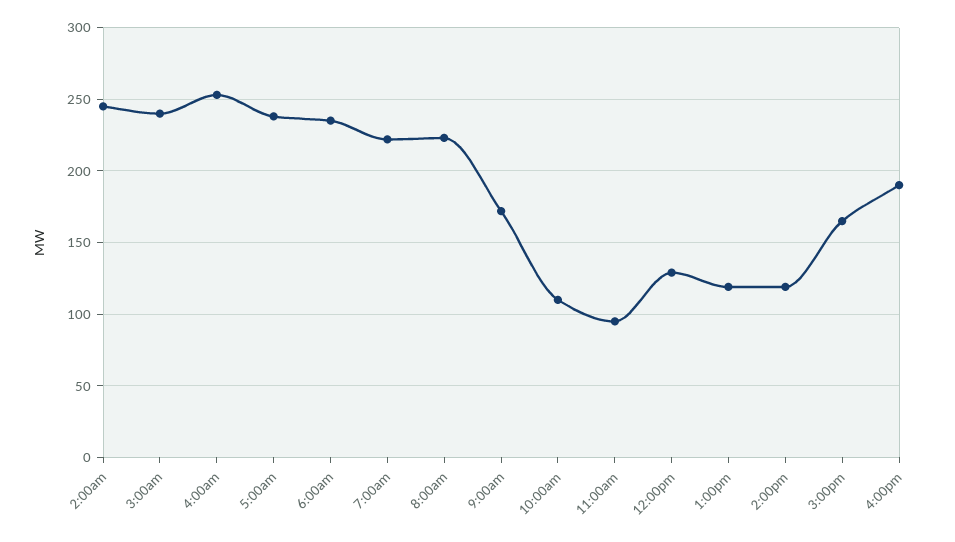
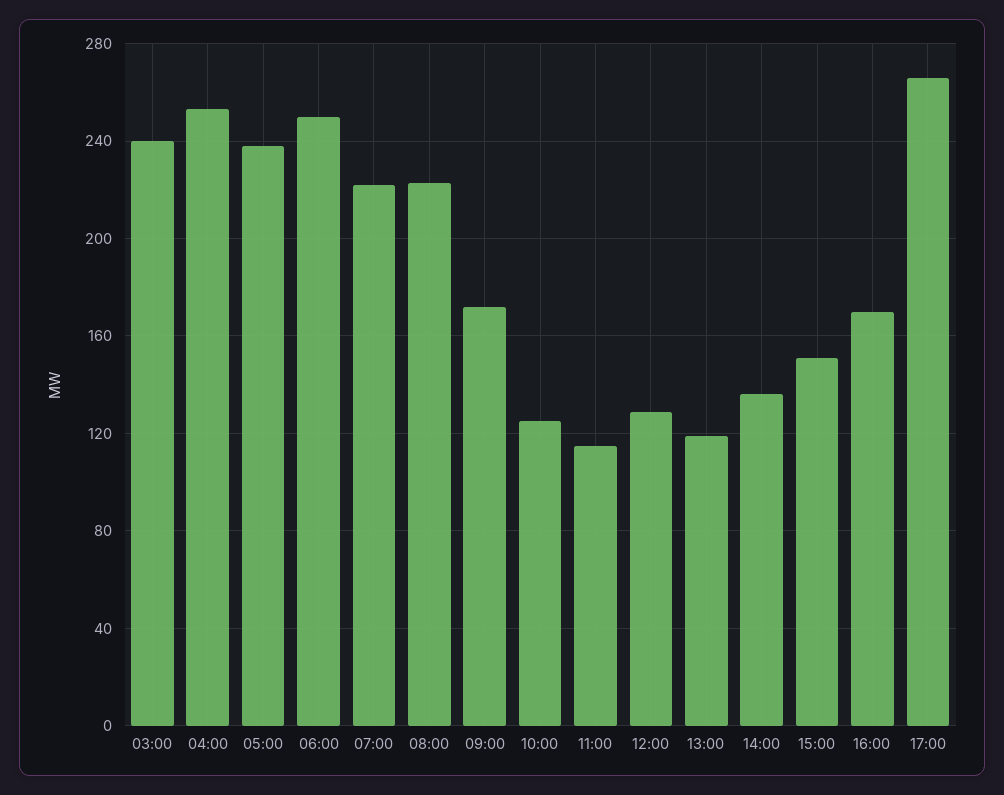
2:00am: 245 -> none
6:00am: 235 -> 250
10:00am: 110 -> 125
11:00am: 95 -> 115
2:00pm: 120 -> 135
3:00pm: 165 -> 150
4:00pm: 190 -> 170
17:00: none -> 265

